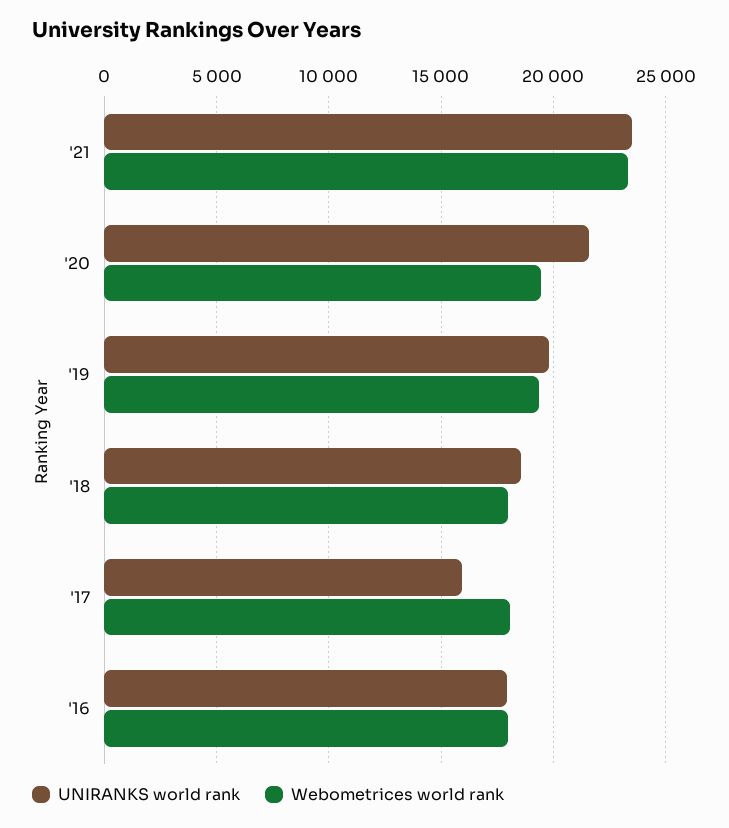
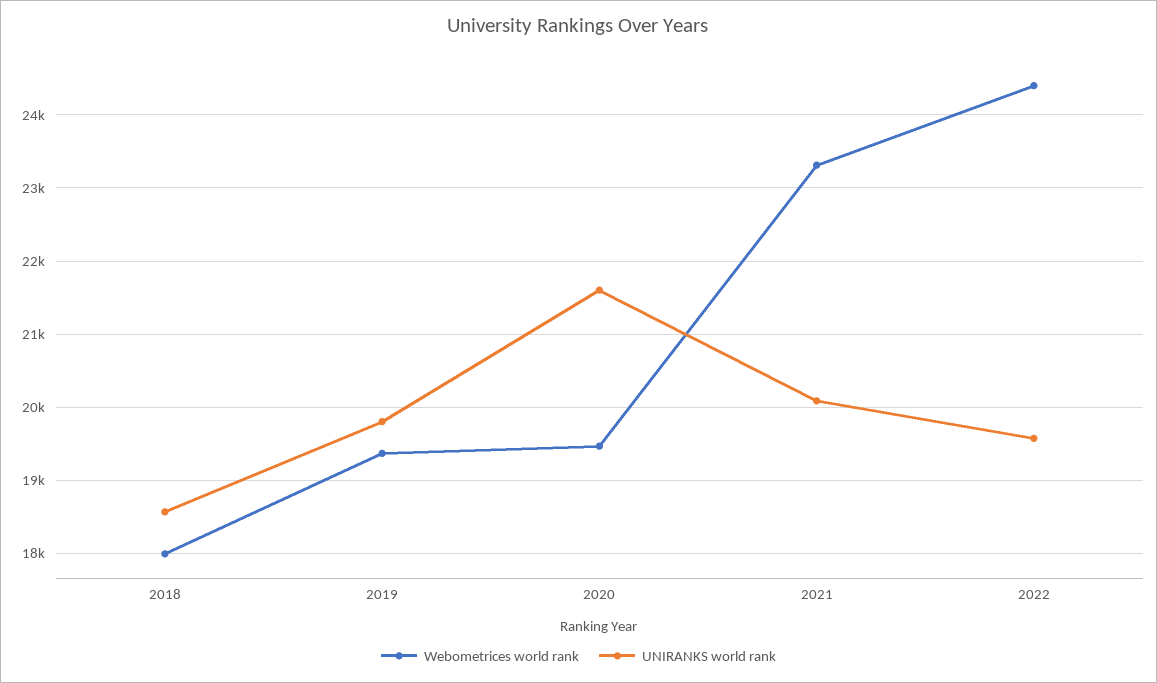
UNIRANKS world rank, '21: 23500 -> 20100
UNIRANKS world rank, '17: 16000 -> none
Webometrices world rank, '17: 18000 -> none
UNIRANKS world rank, '16: 18000 -> none
Webometrices world rank, '16: 18000 -> none
Webometrices world rank, 2022: none -> 24400
UNIRANKS world rank, 2022: none -> 19600

